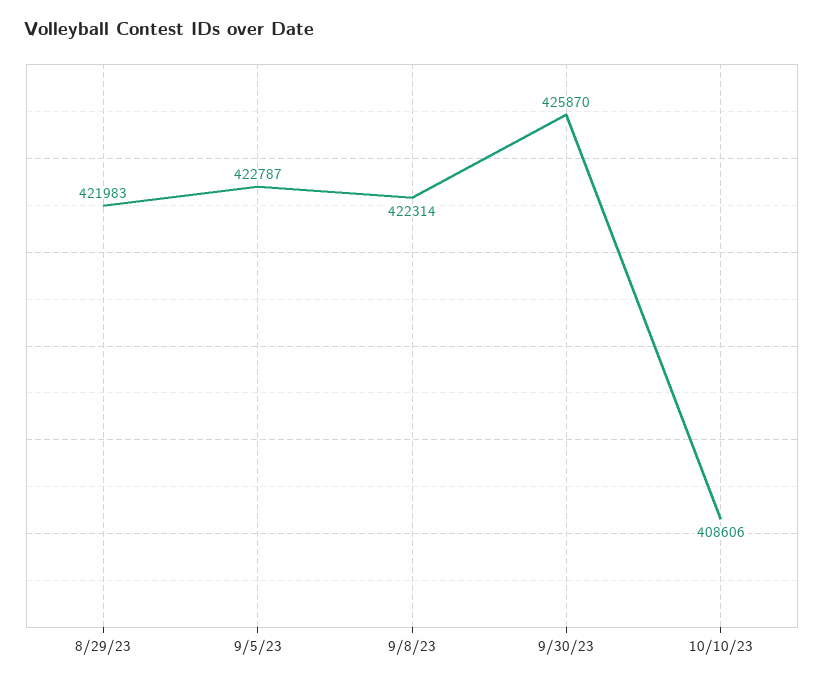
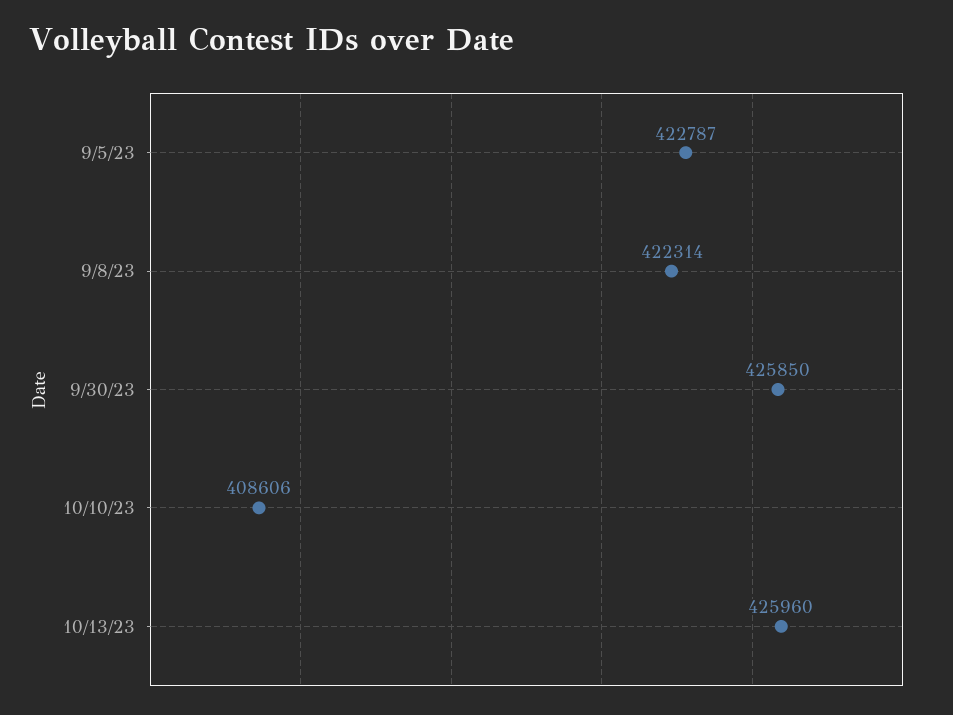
8/29/23: 421983 -> none
9/30/23: 425870 -> 425850
10/13/23: none -> 425960

